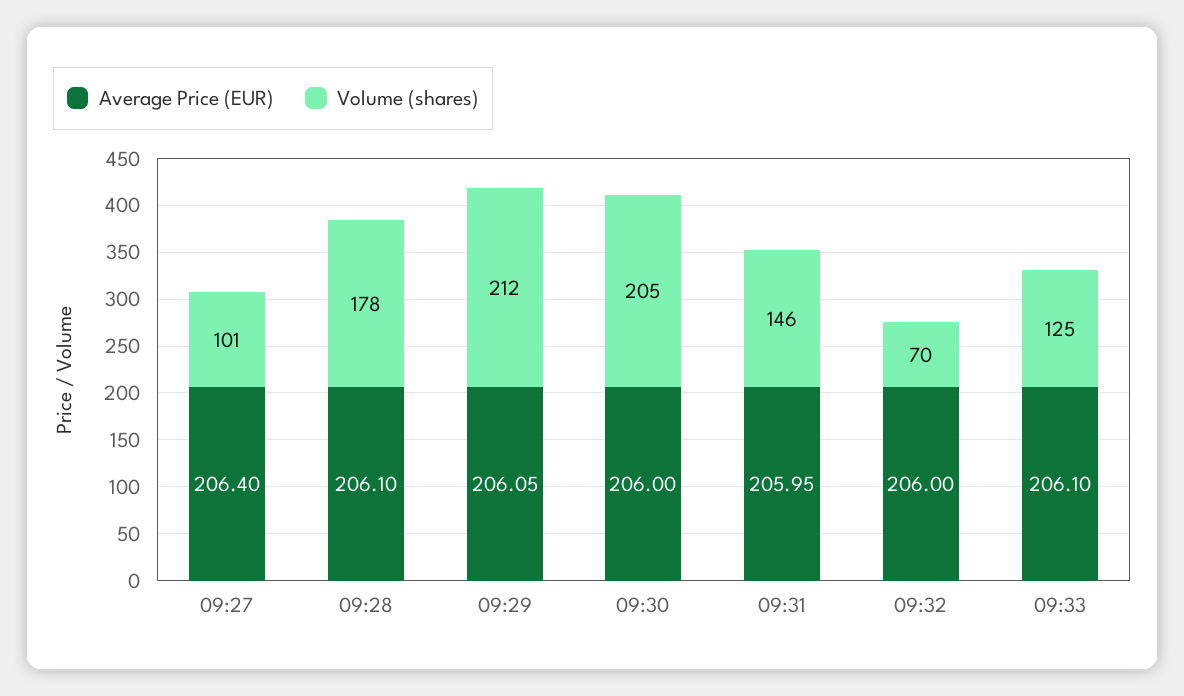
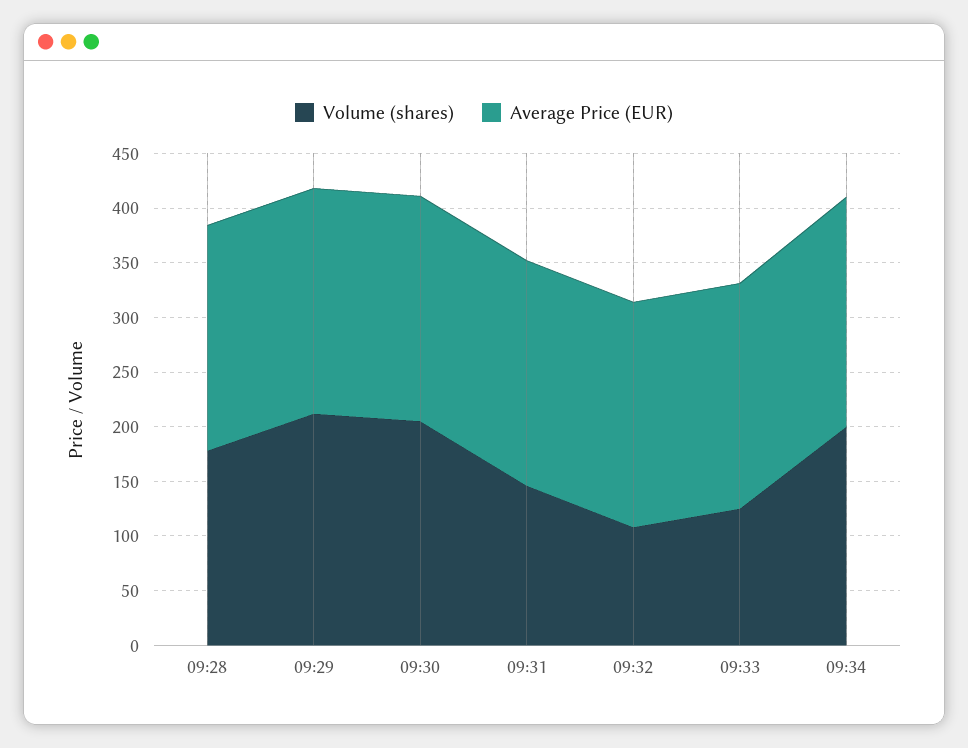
Average Price (EUR), 09:27: 206.4 -> none
Volume (shares), 09:27: 101 -> none
Volume (shares), 09:32: 70 -> 110
Volume (shares), 09:34: none -> 200
Average Price (EUR), 09:34: none -> 210

